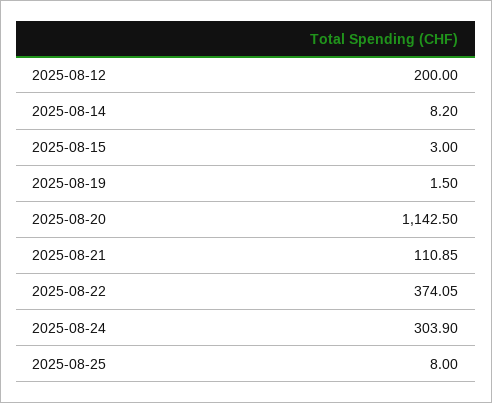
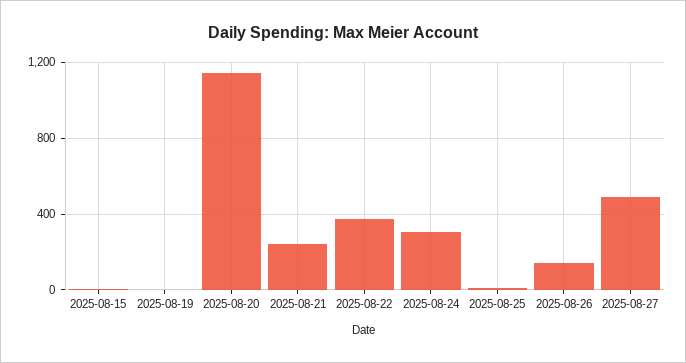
2025-08-12: 200 -> none
2025-08-14: 8.2 -> none
2025-08-21: 110.85 -> 250
2025-08-26: none -> 150
2025-08-27: none -> 500

